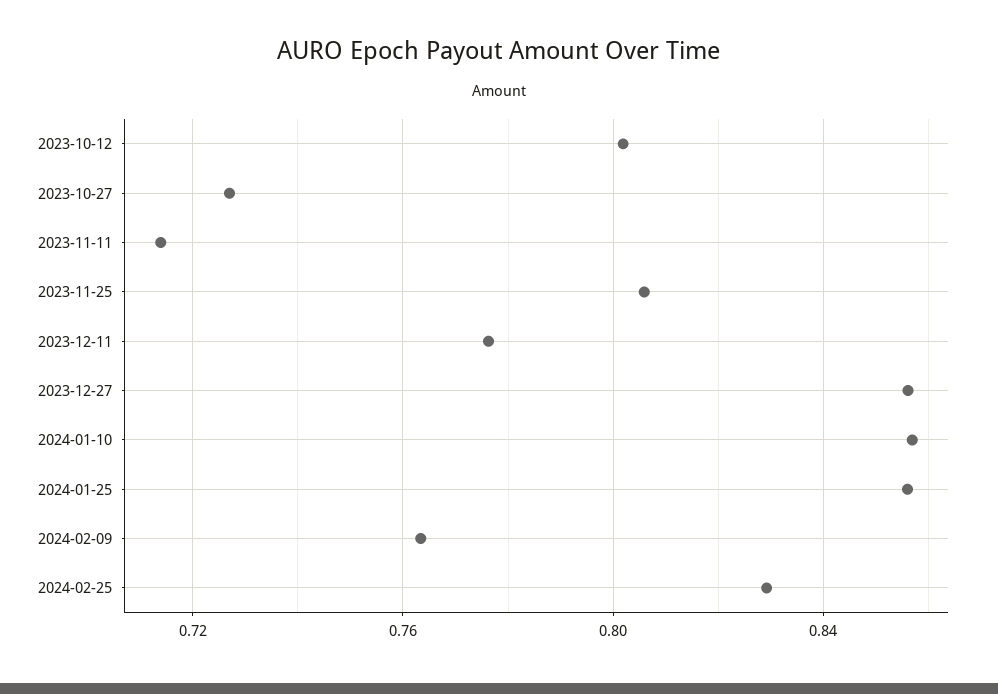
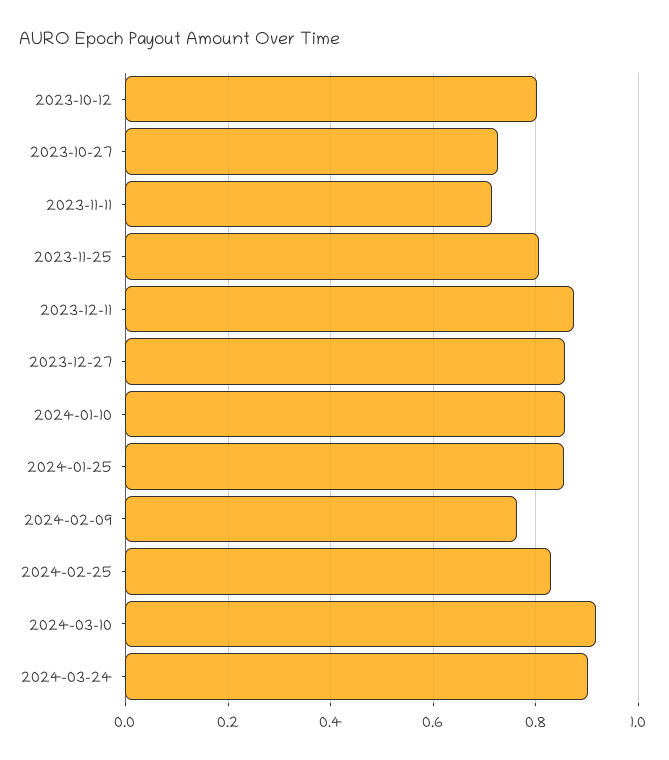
2023-12-11: 0.775 -> 0.88
2024-03-10: none -> 0.92
2024-03-24: none -> 0.9

